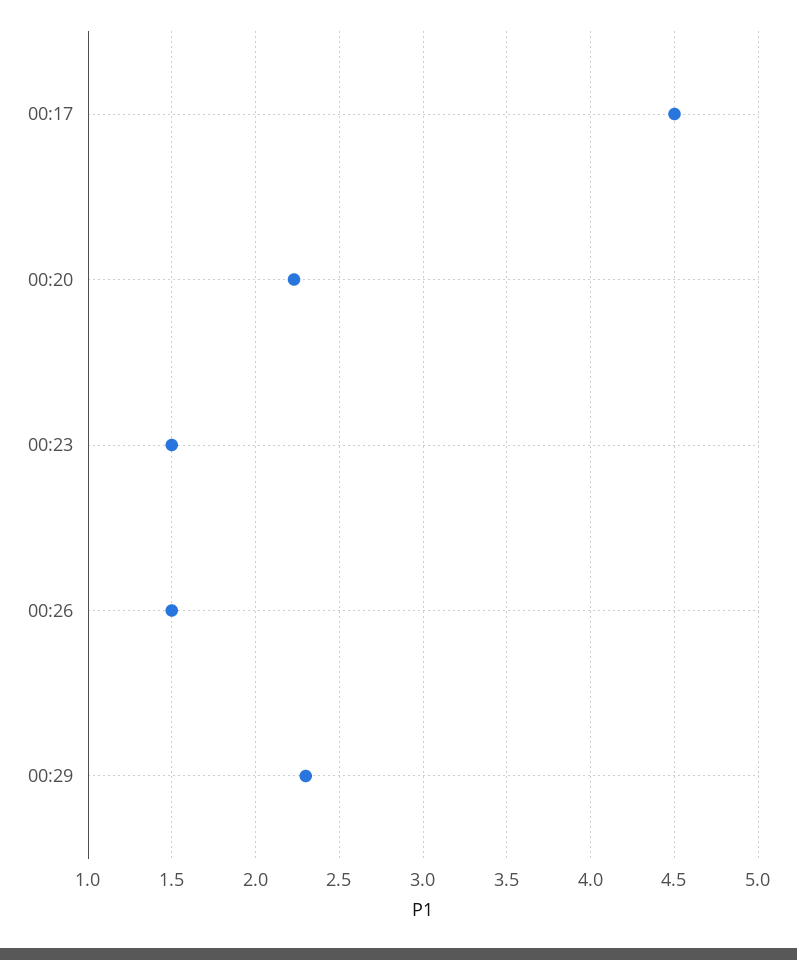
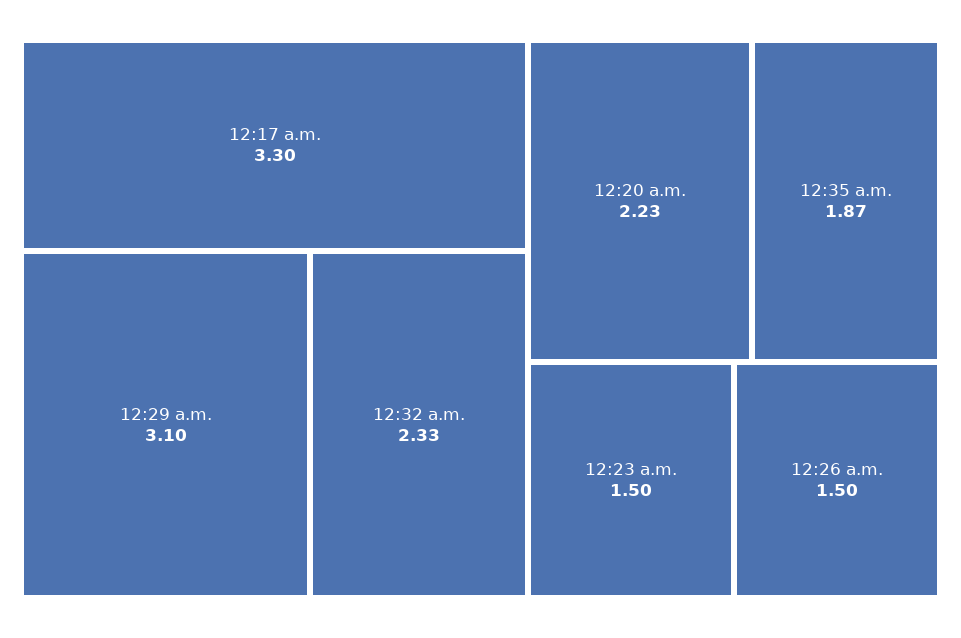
00:17: 4.5 -> 3.3
00:29: 2.3 -> 3.1
12:32 a.m.: none -> 2.33
12:35 a.m.: none -> 1.87

